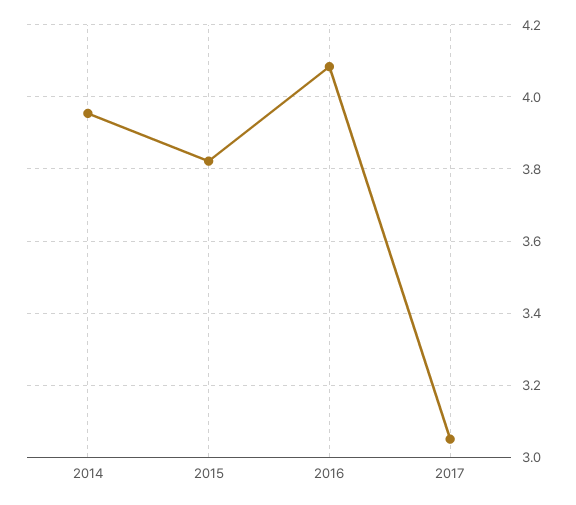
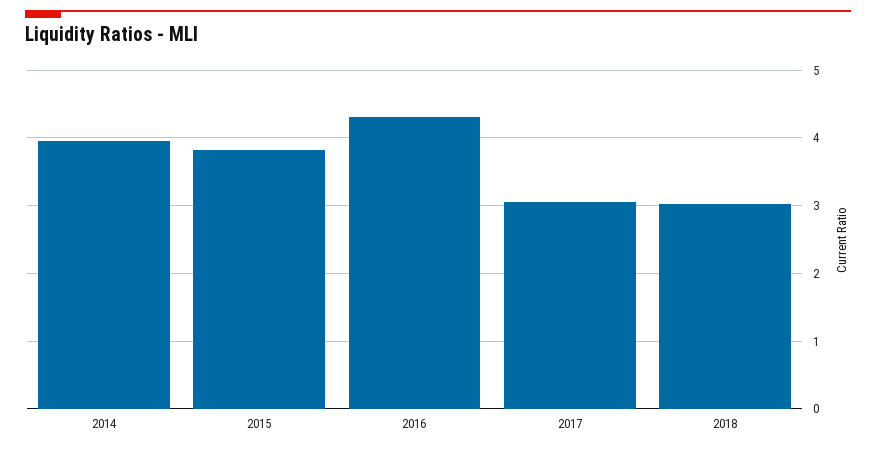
2016: 4.08 -> 4.3
2018: none -> 3

